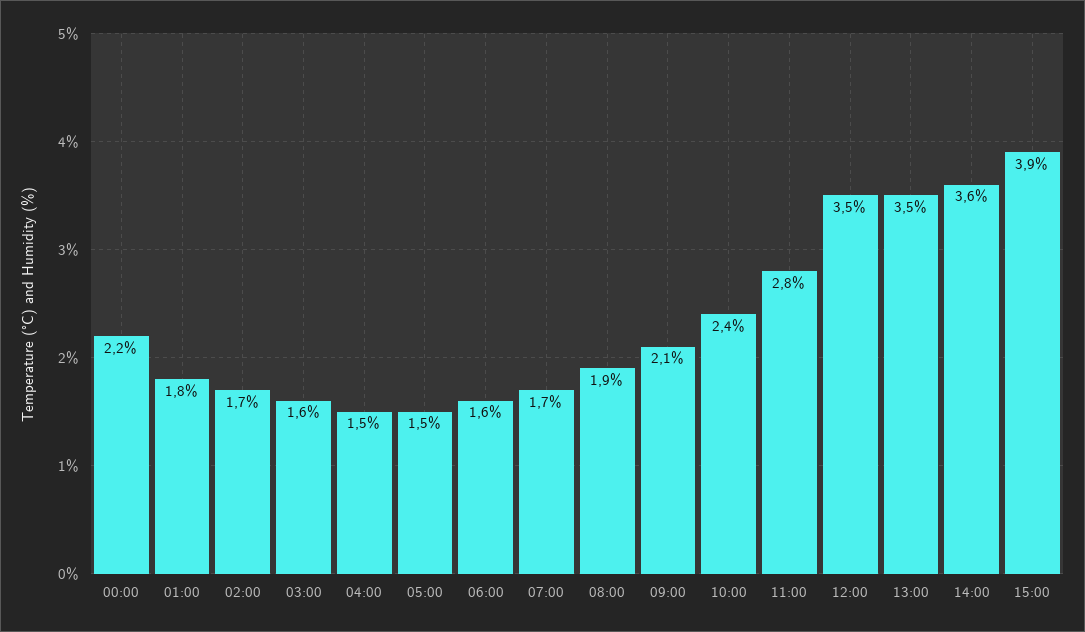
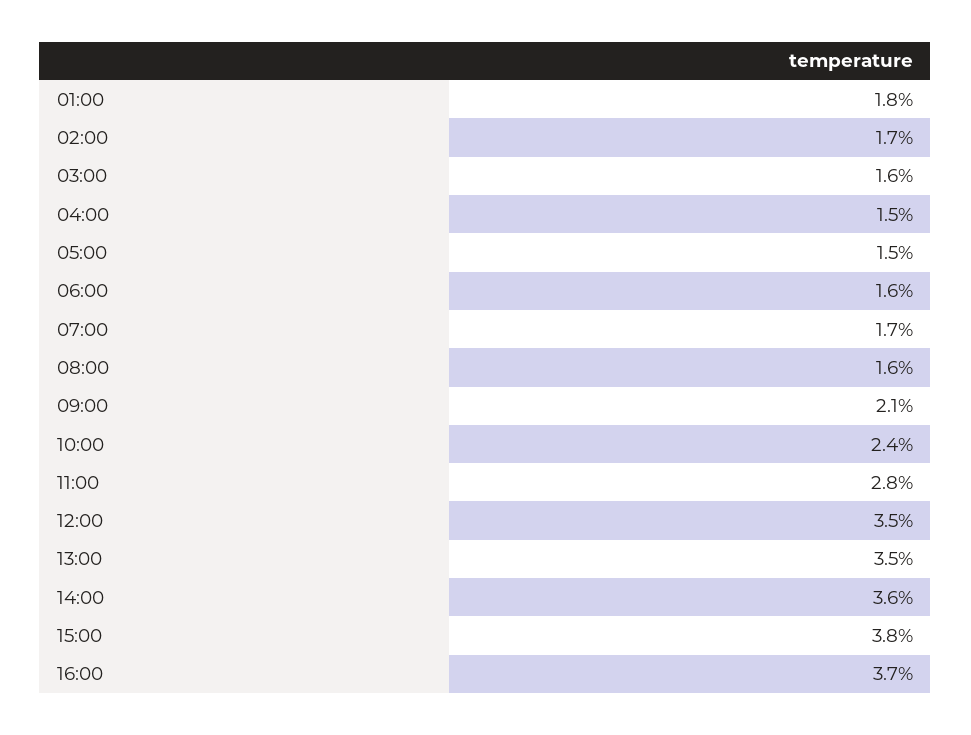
00:00: 2.2 -> none
08:00: 1.9 -> 1.6
15:00: 3.9 -> 3.8
16:00: none -> 3.7

